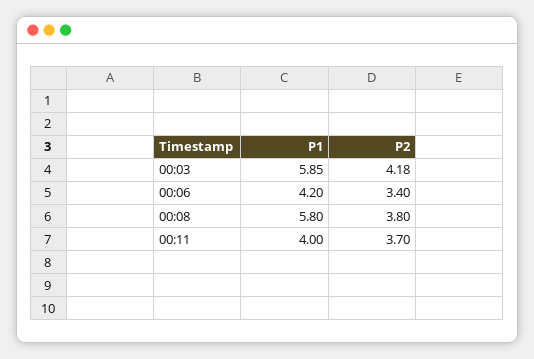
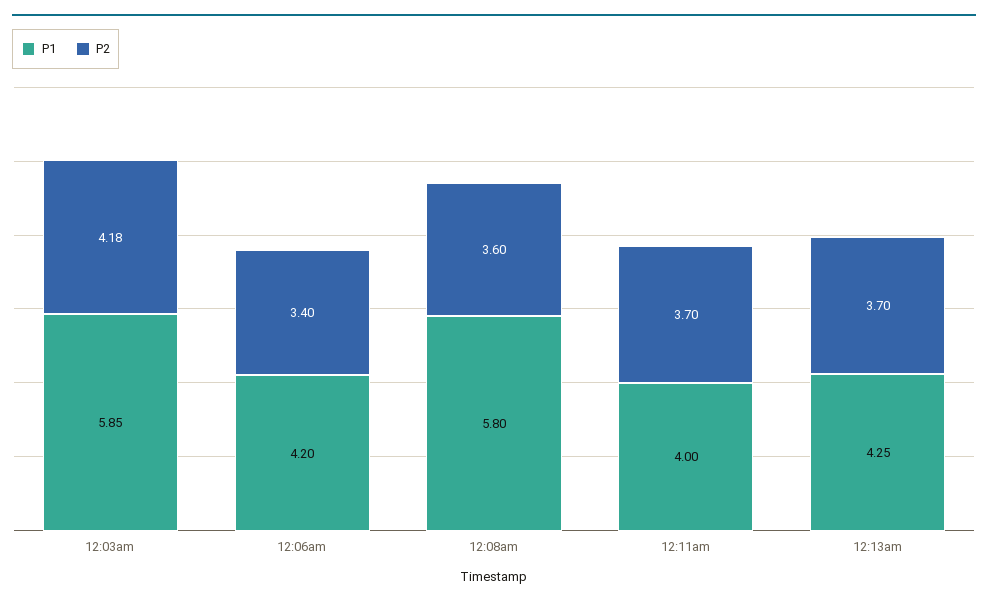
P2, 00:08: 3.8 -> 3.6
P1, 12:13am: none -> 4.25
P2, 12:13am: none -> 3.7

